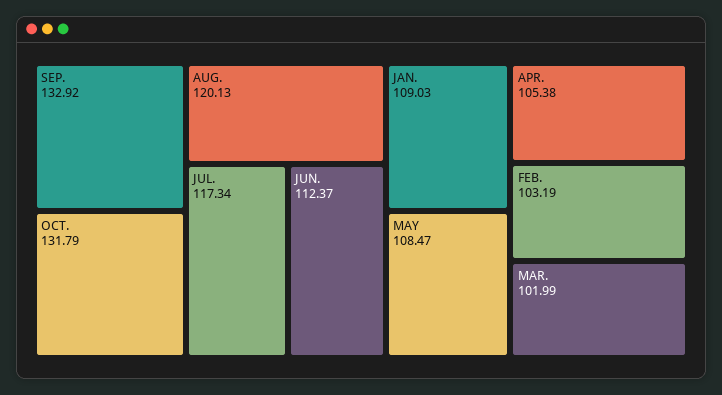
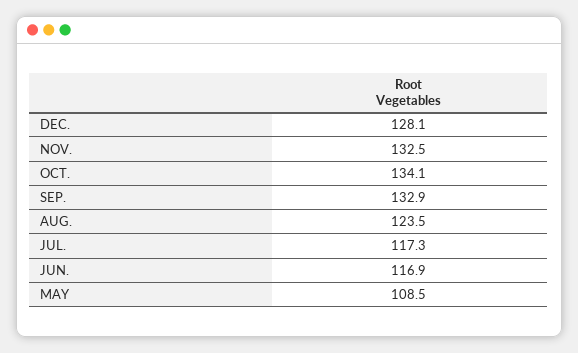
OCT.: 131.79 -> 134.1
AUG.: 120.13 -> 123.5
JUN.: 112.37 -> 116.9
JAN.: 109.03 -> none
APR.: 105.38 -> none
FEB.: 103.19 -> none
MAR.: 101.99 -> none
DEC.: none -> 128.1
NOV.: none -> 132.5

